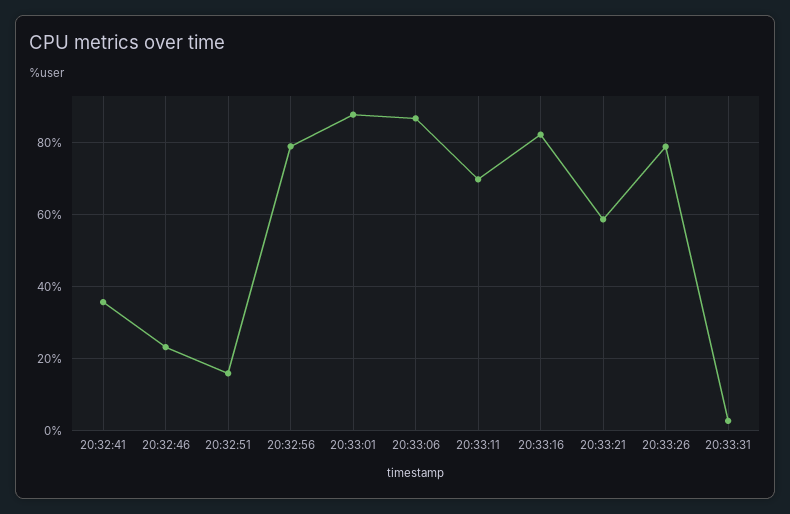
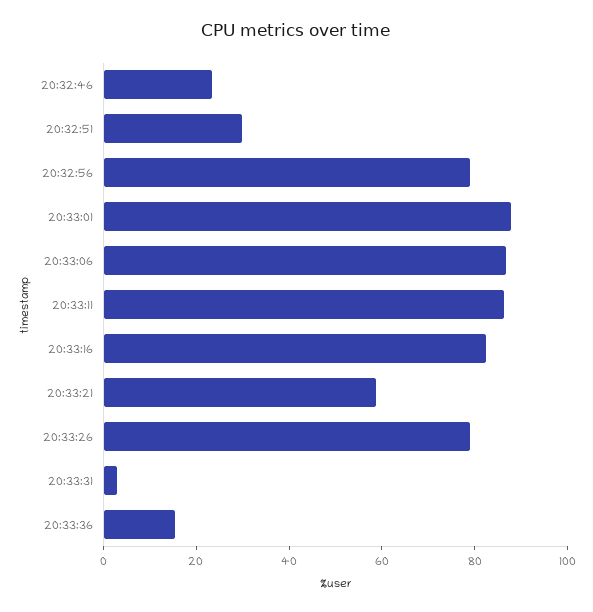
20:32:41: 36 -> none
20:32:51: 16 -> 30
20:33:11: 70 -> 85
20:33:36: none -> 15

